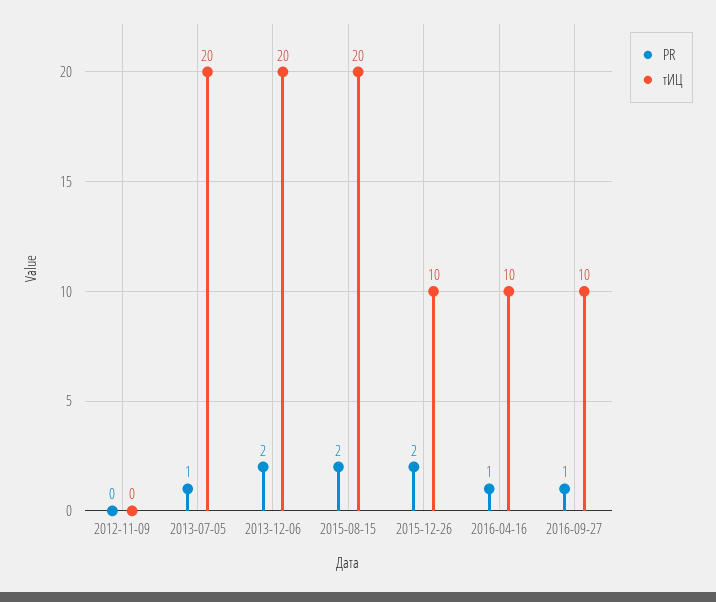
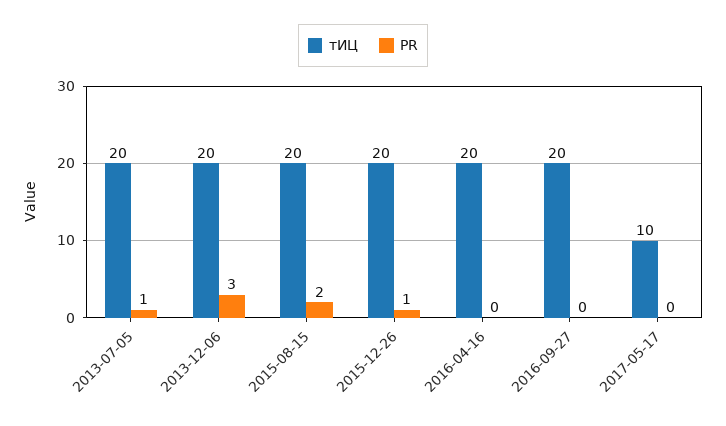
PR, 2012-11-09: 0 -> none
тИЦ, 2012-11-09: 0 -> none
PR, 2013-12-06: 2 -> 3
PR, 2015-12-26: 2 -> 1
тИЦ, 2015-12-26: 10 -> 20
PR, 2016-04-16: 1 -> 0
тИЦ, 2016-04-16: 10 -> 20
PR, 2016-09-27: 1 -> 0
тИЦ, 2016-09-27: 10 -> 20
тИЦ, 2017-05-17: none -> 10
PR, 2017-05-17: none -> 0

